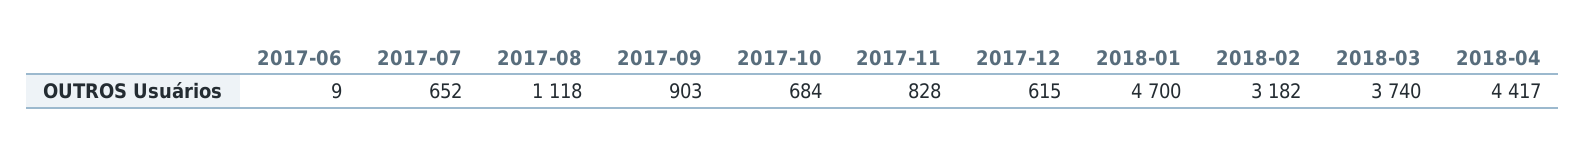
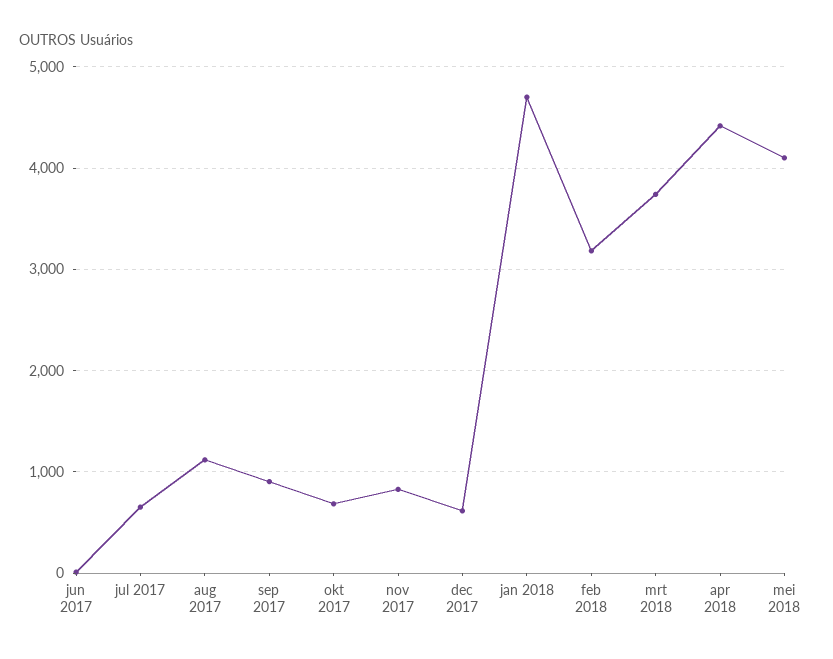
mei 2018: none -> 4100

